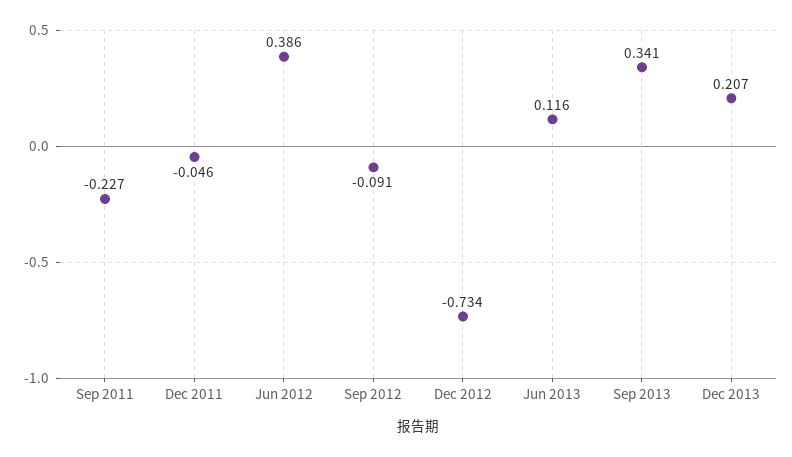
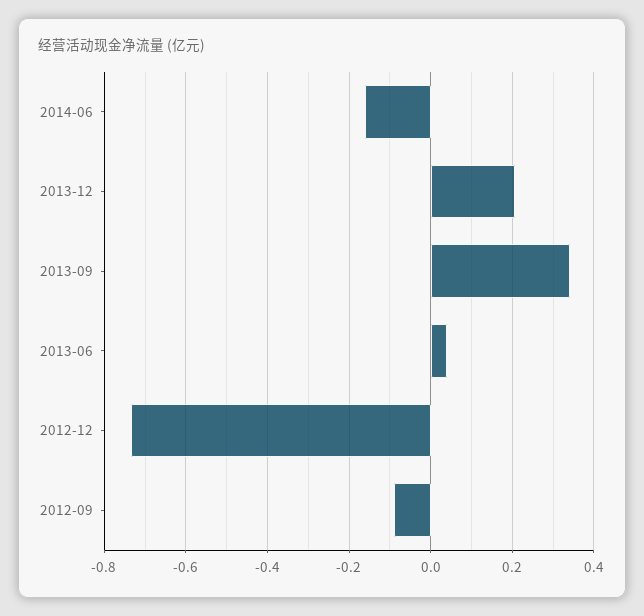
Sep 2011: -0.227 -> none
Dec 2011: -0.046 -> none
Jun 2012: 0.386 -> none
Jun 2013: 0.116 -> 0.04
2014-06: none -> -0.16

